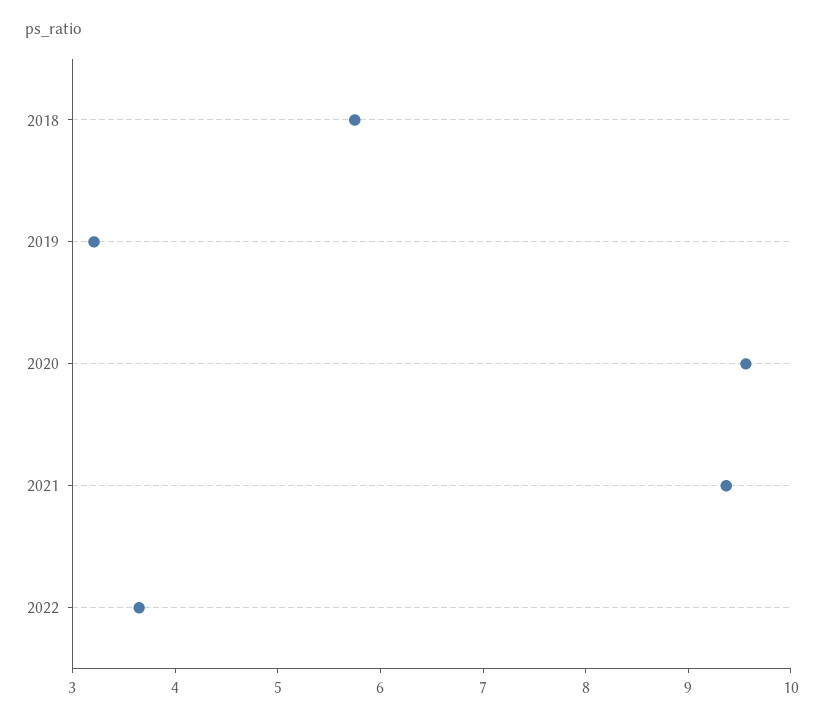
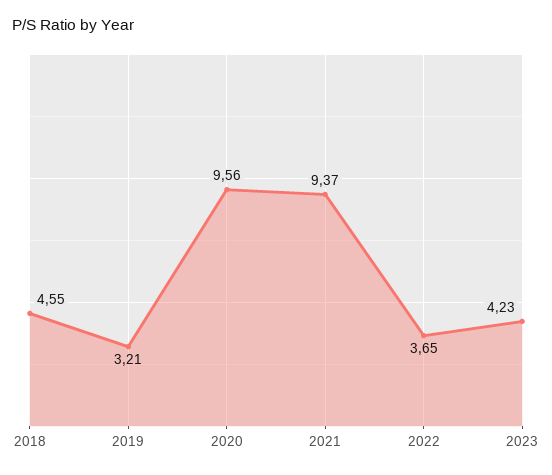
2018: 5.8 -> 4.55
2023: none -> 4.23

